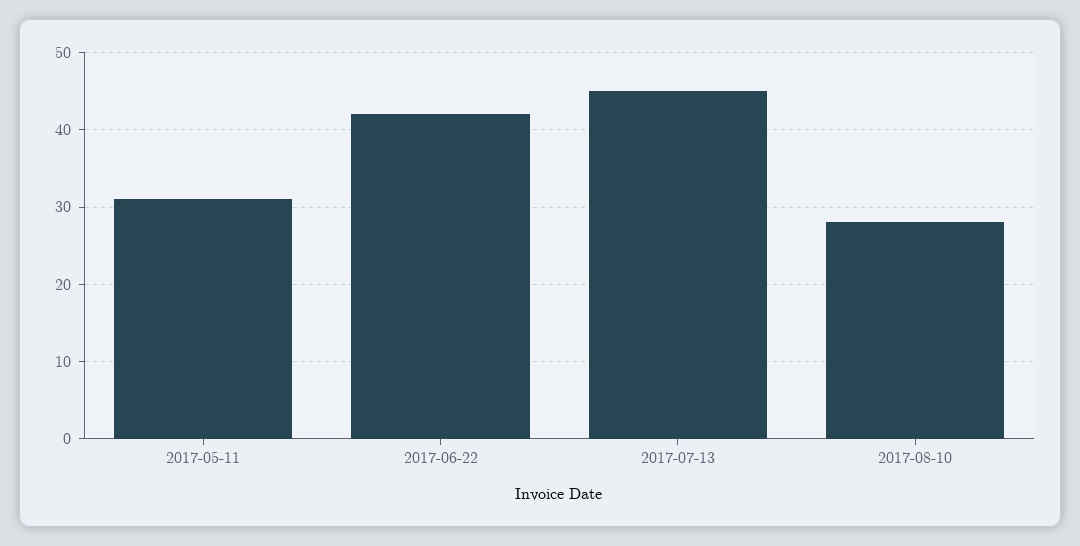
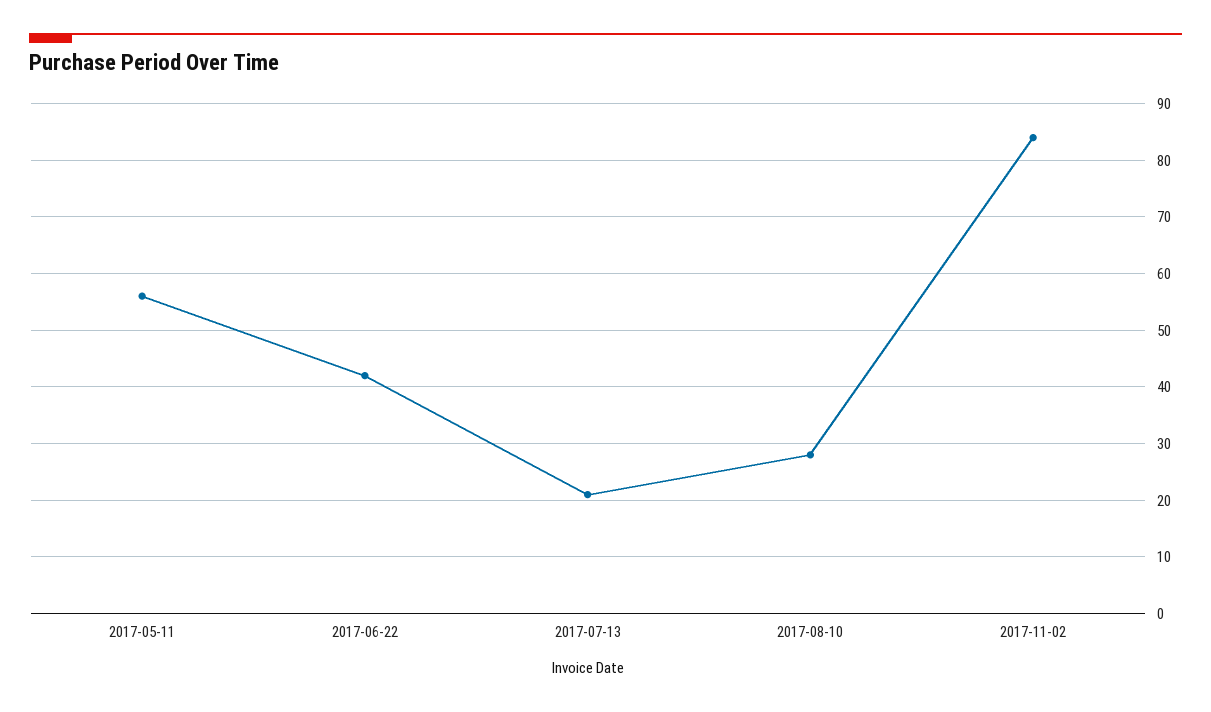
2017-05-11: 31 -> 55
2017-07-13: 45 -> 20
2017-11-02: none -> 85

